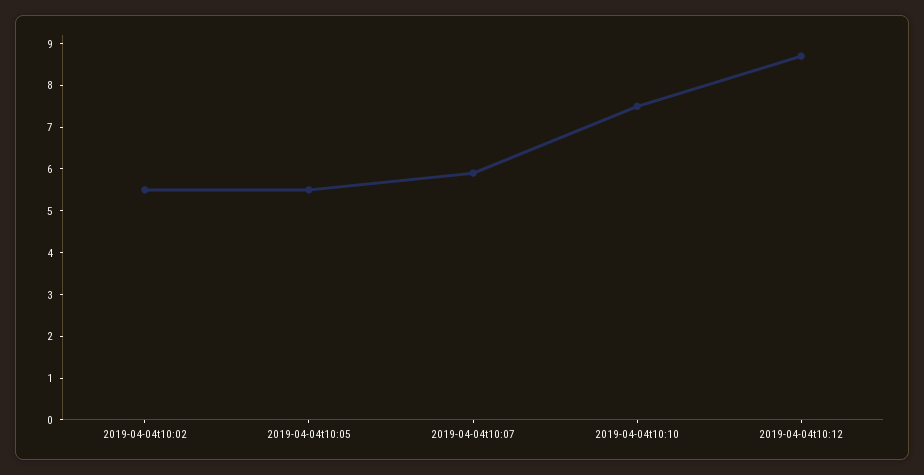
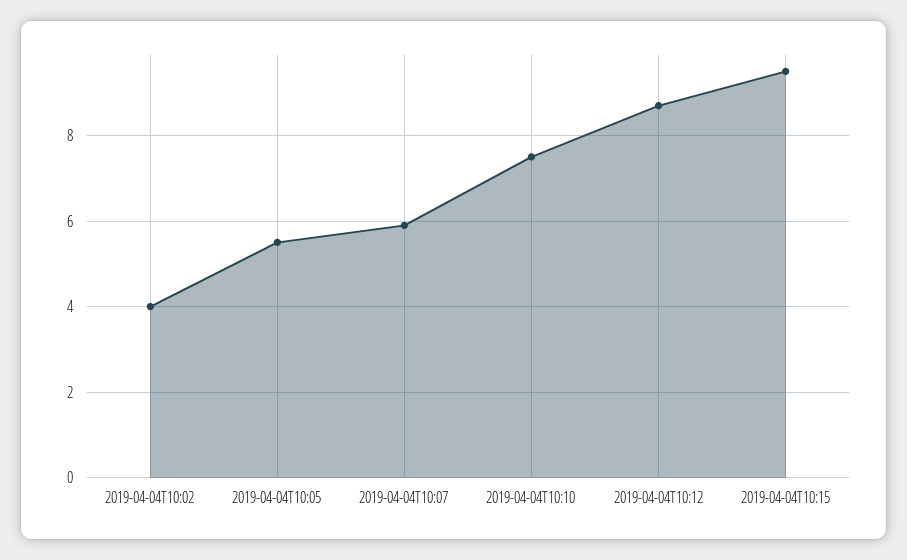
2019-04-04t10:02: 5.5 -> 4
2019-04-04T10:15: none -> 9.5

